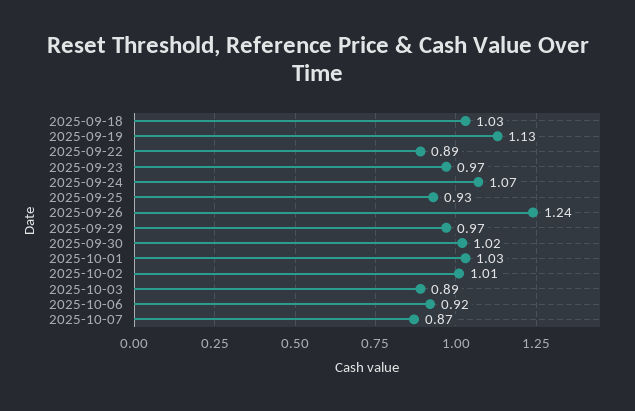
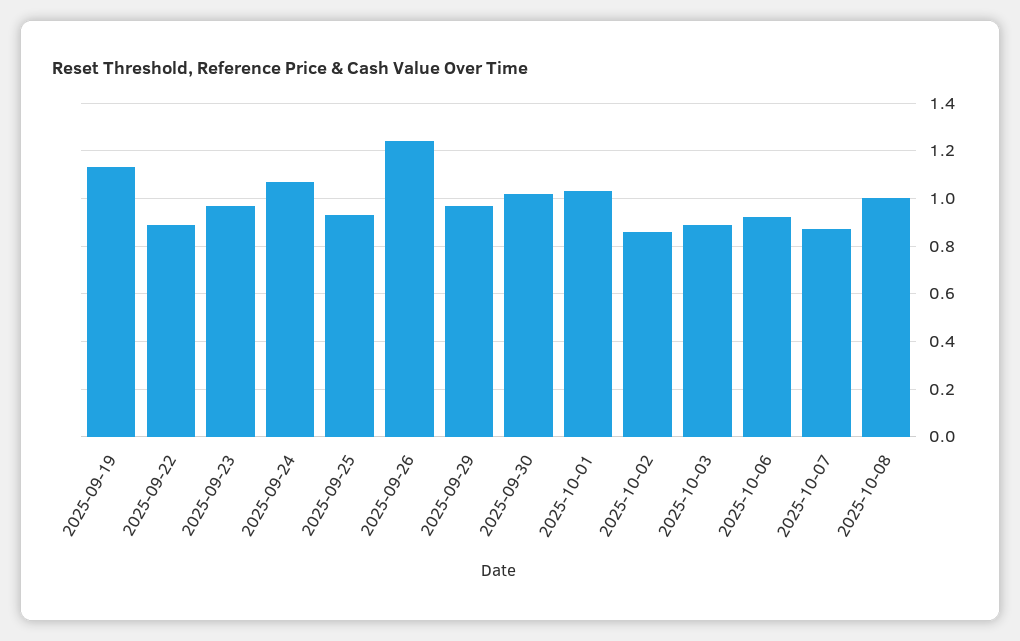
2025-09-18: 1.03 -> none
2025-10-02: 1.01 -> 0.85
2025-10-08: none -> 1

